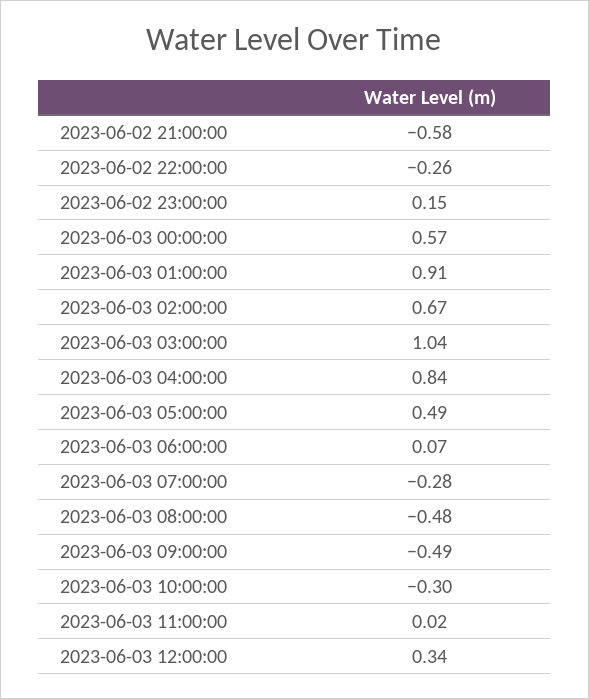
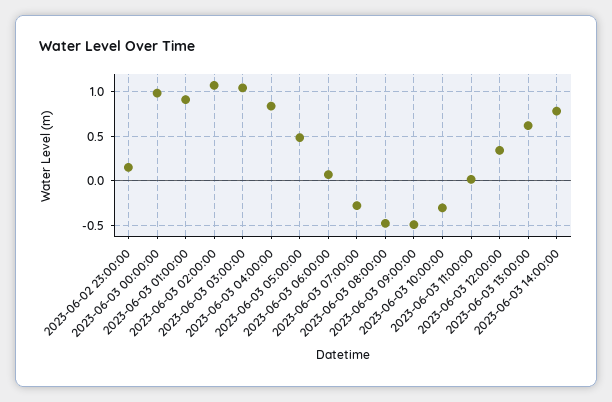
2023-06-02 21:00:00: -0.58 -> none
2023-06-02 22:00:00: -0.26 -> none
2023-06-03 00:00:00: 0.57 -> 1
2023-06-03 02:00:00: 0.67 -> 1.1
2023-06-03 13:00:00: none -> 0.6
2023-06-03 14:00:00: none -> 0.8

